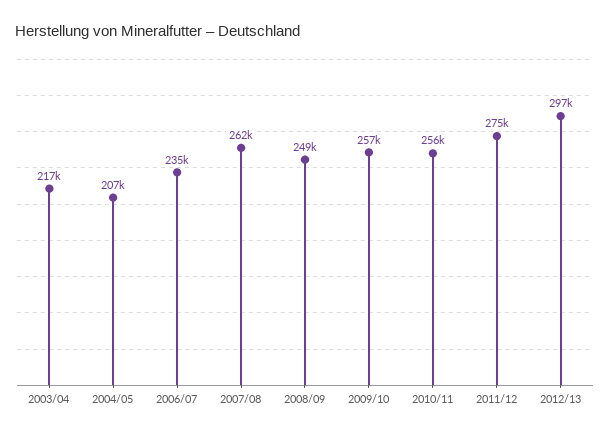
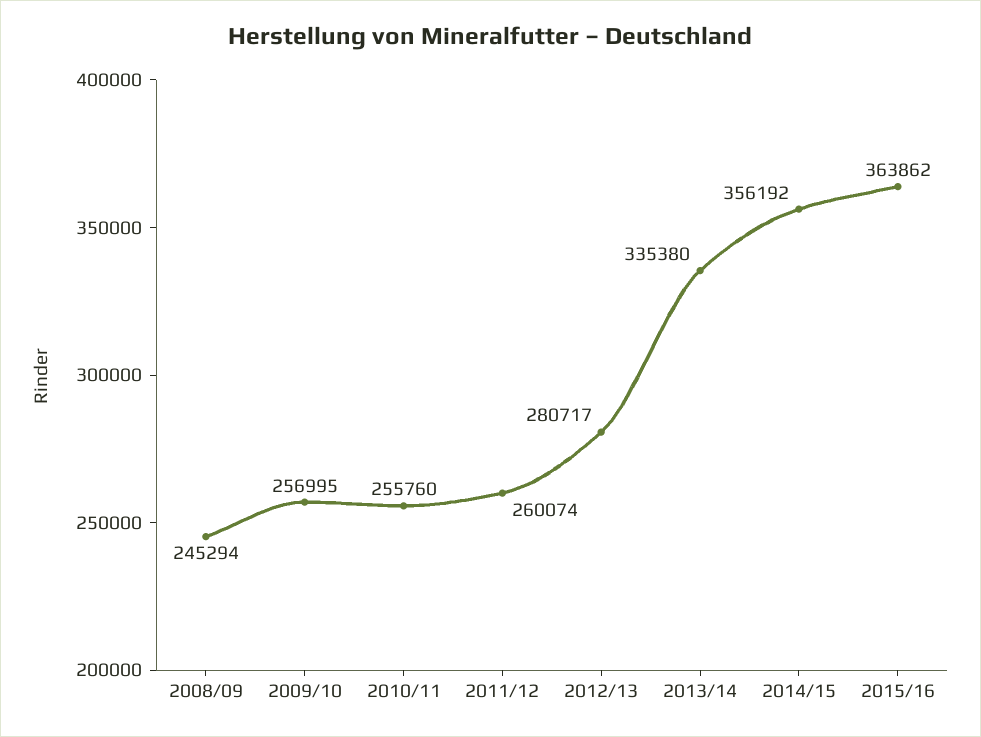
2003/04: 217000 -> none
2004/05: 207000 -> none
2006/07: 235000 -> none
2007/08: 262000 -> none
2008/09: 249000 -> 245294
2011/12: 275000 -> 260074
2012/13: 297000 -> 280717
2013/14: none -> 335380
2014/15: none -> 356192
2015/16: none -> 363862

